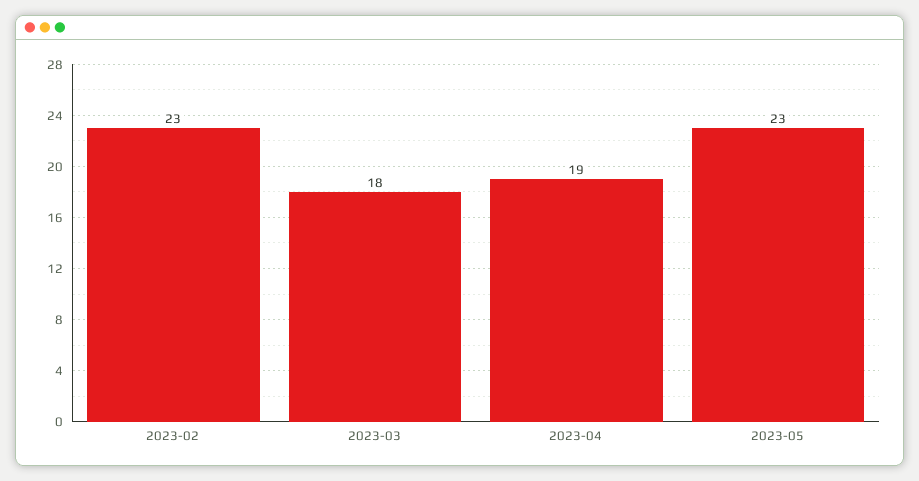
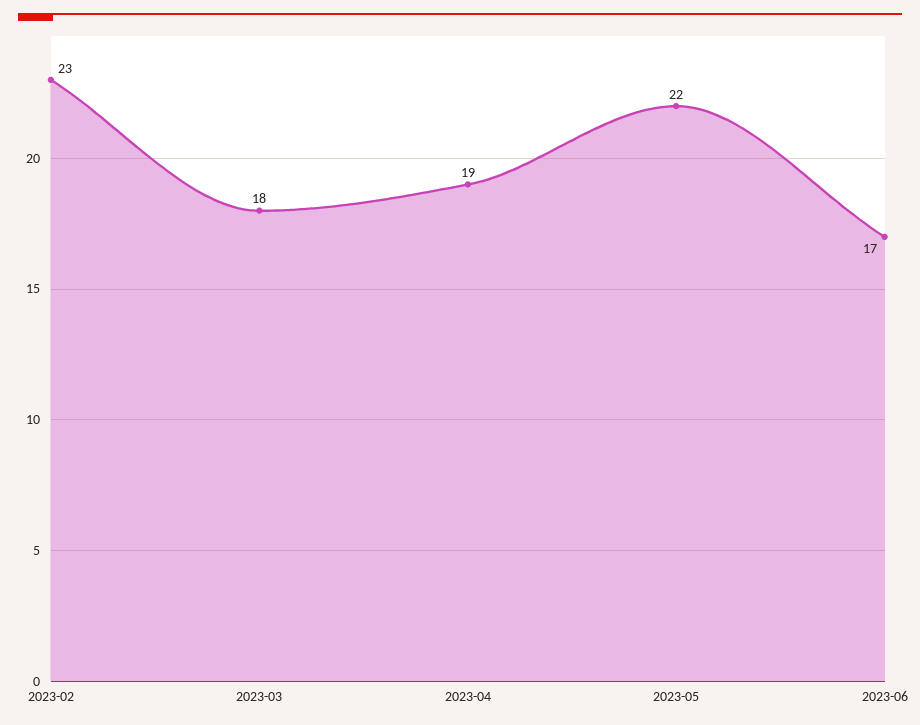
2023-05: 23 -> 22
2023-06: none -> 17

